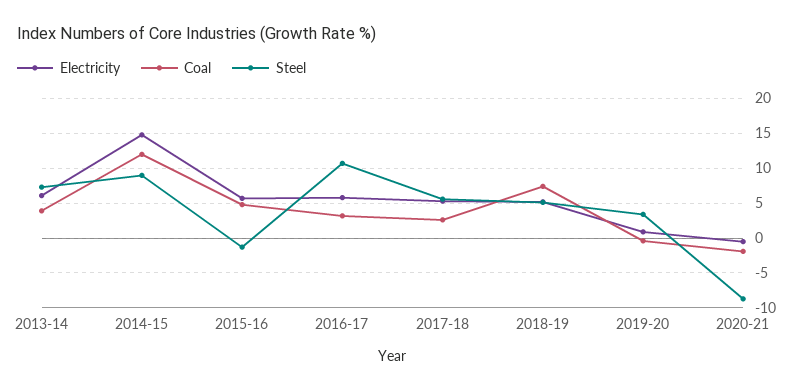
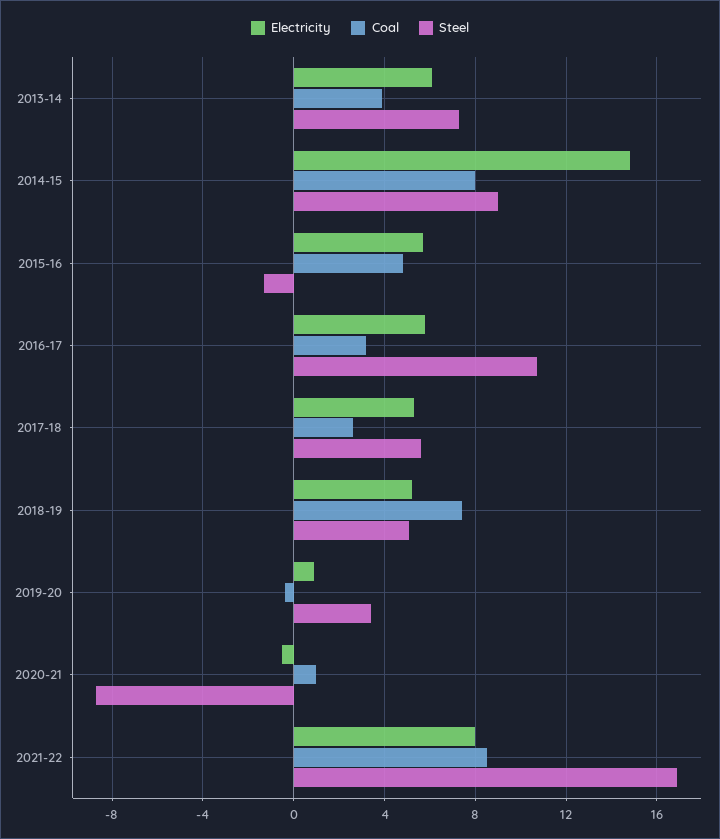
Coal, 2014-15: 12 -> 8
Coal, 2020-21: -2 -> 1
Electricity, 2021-22: none -> 8
Coal, 2021-22: none -> 8.5
Steel, 2021-22: none -> 17

